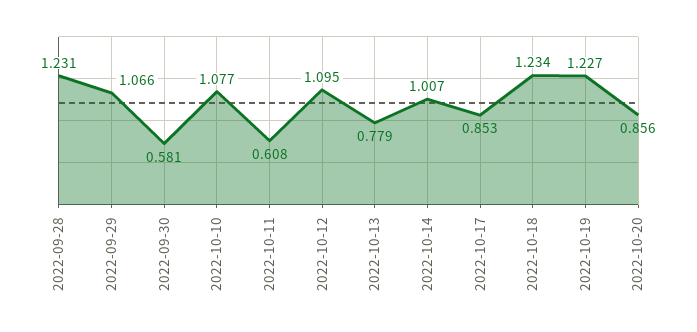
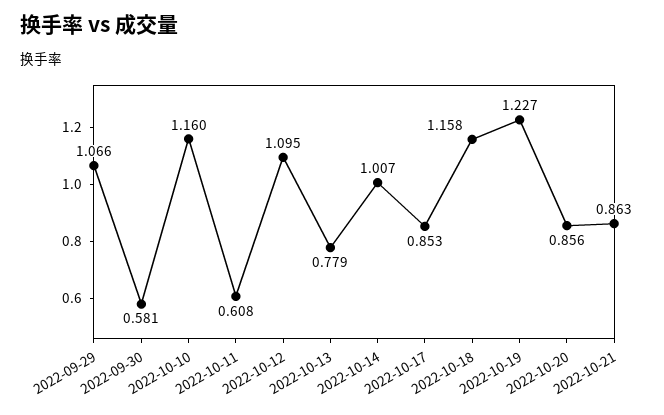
2022-09-28: 1.231 -> none
2022-10-10: 1.077 -> 1.16
2022-10-18: 1.234 -> 1.158
2022-10-21: none -> 0.863

